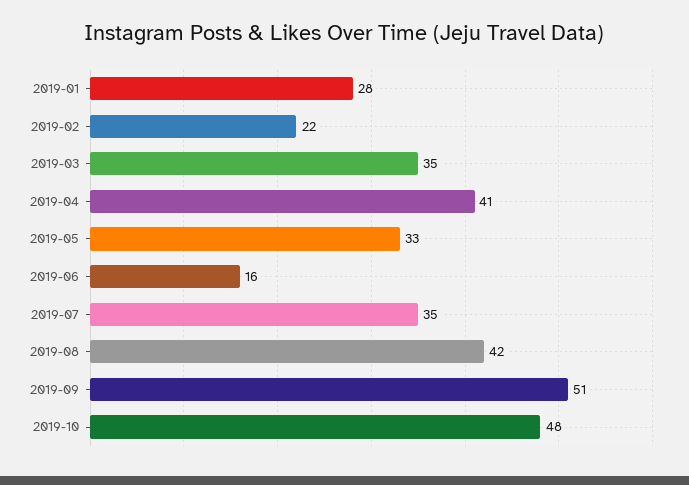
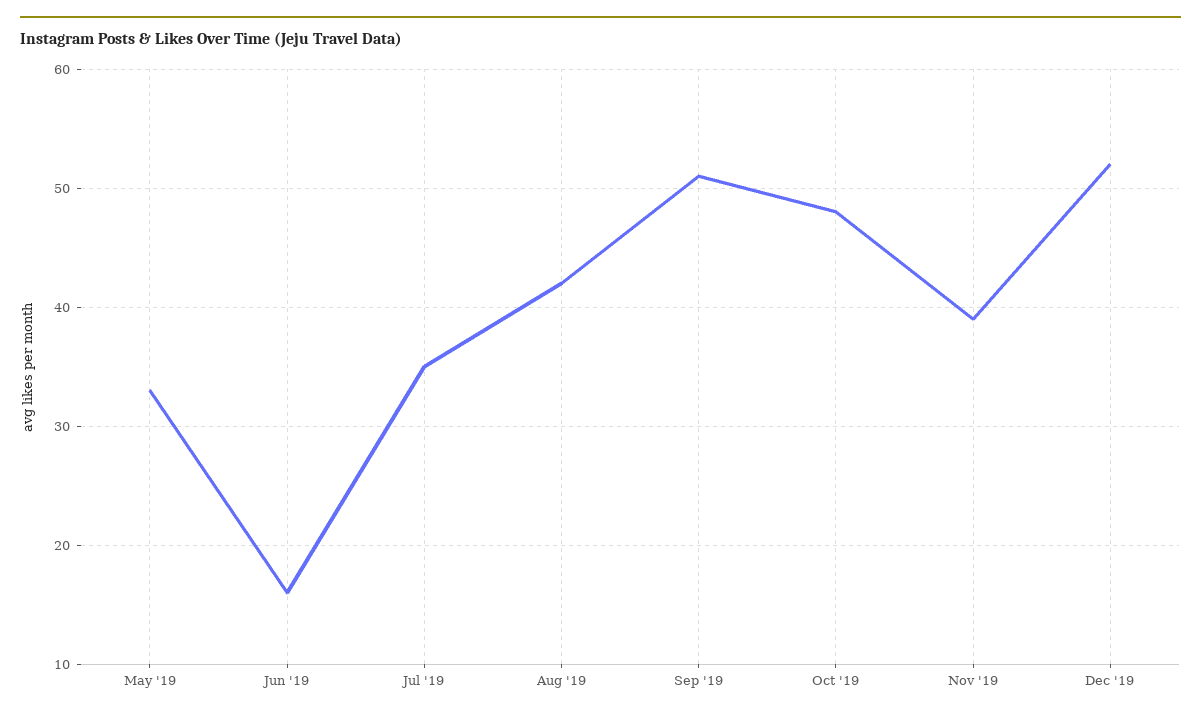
2019-01: 28 -> none
2019-02: 22 -> none
2019-03: 35 -> none
2019-04: 41 -> none
Nov '19: none -> 39
Dec '19: none -> 52

